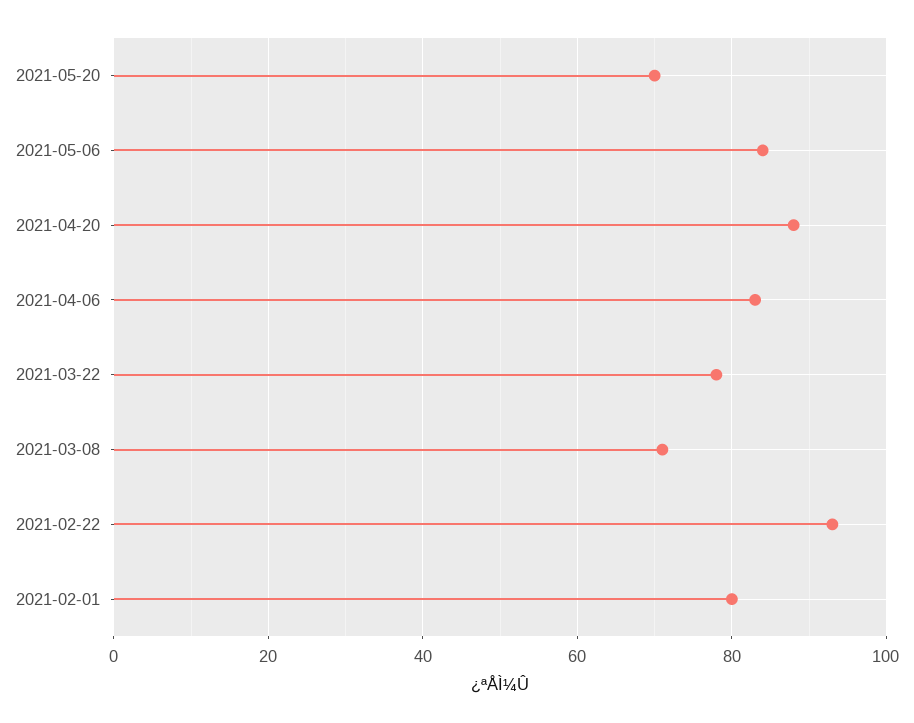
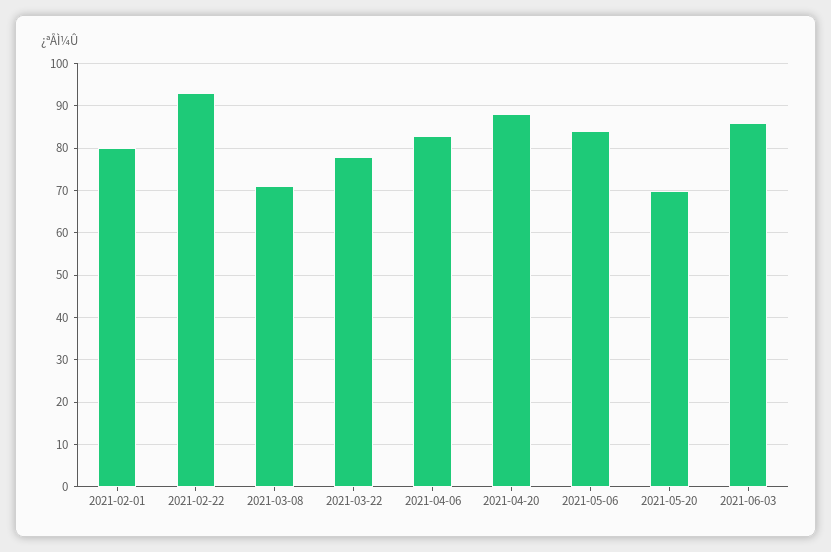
2021-06-03: none -> 85

